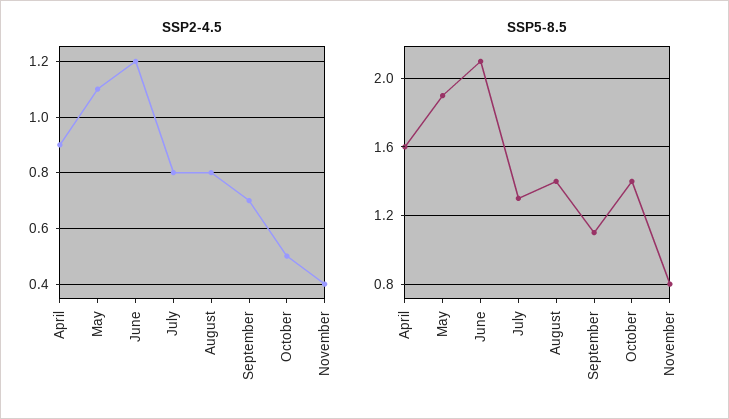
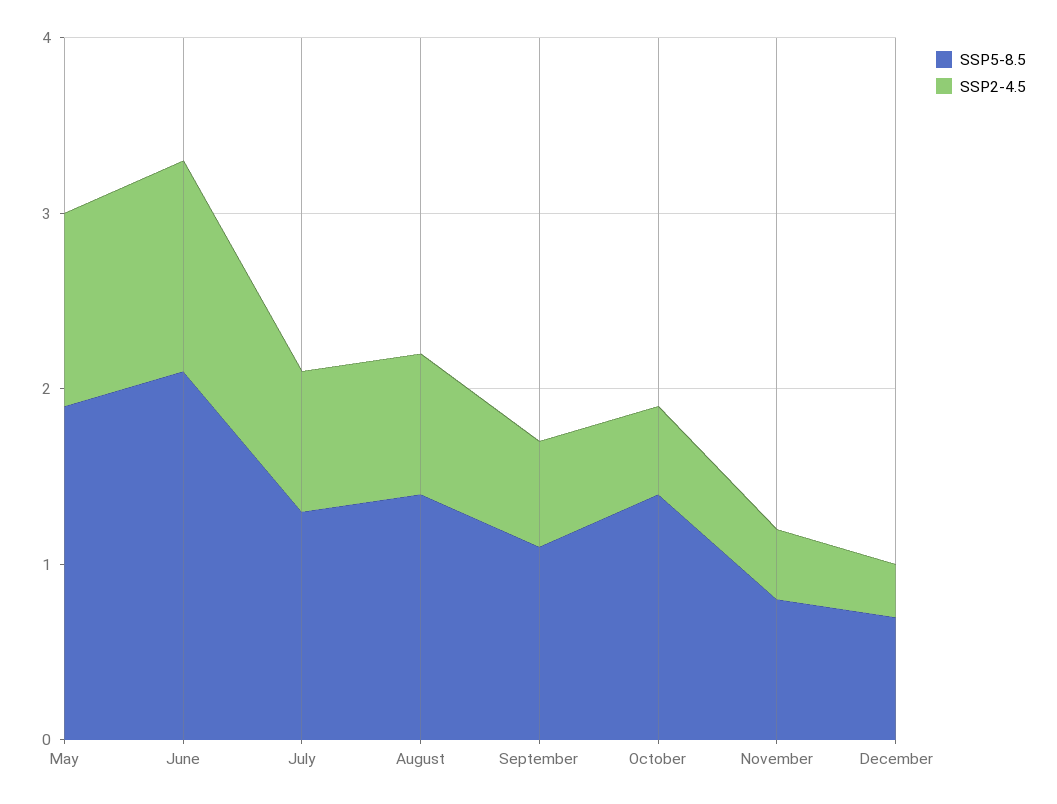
SSP2-4.5, April: 0.9 -> none
SSP2-4.5, September: 0.7 -> 0.6
SSP5-8.5, April: 1.6 -> none
SSP5-8.5, December: none -> 0.7
SSP2-4.5, December: none -> 0.3

